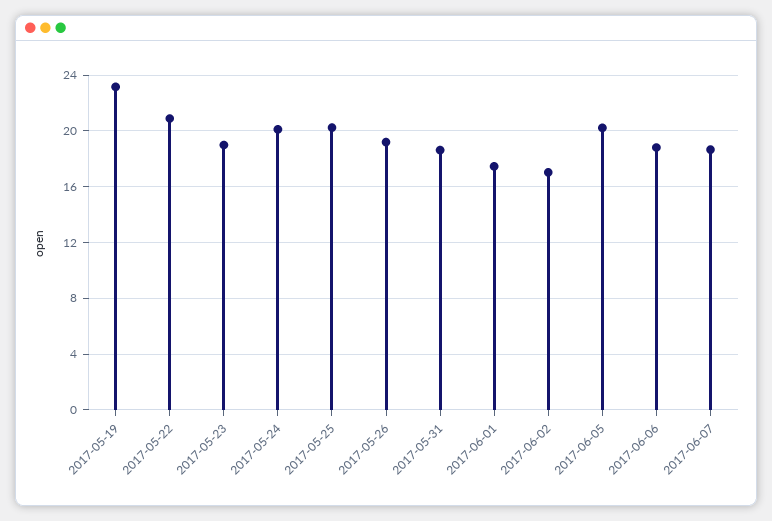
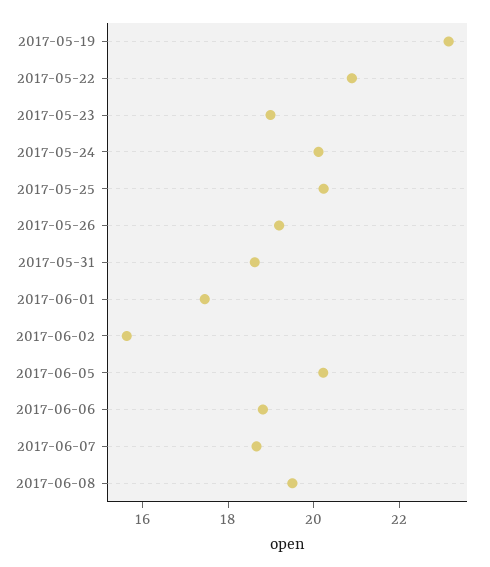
2017-06-02: 17 -> 15.5
2017-06-08: none -> 19.5

